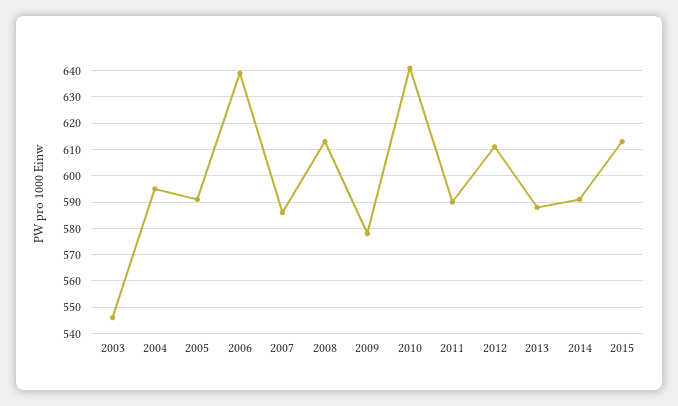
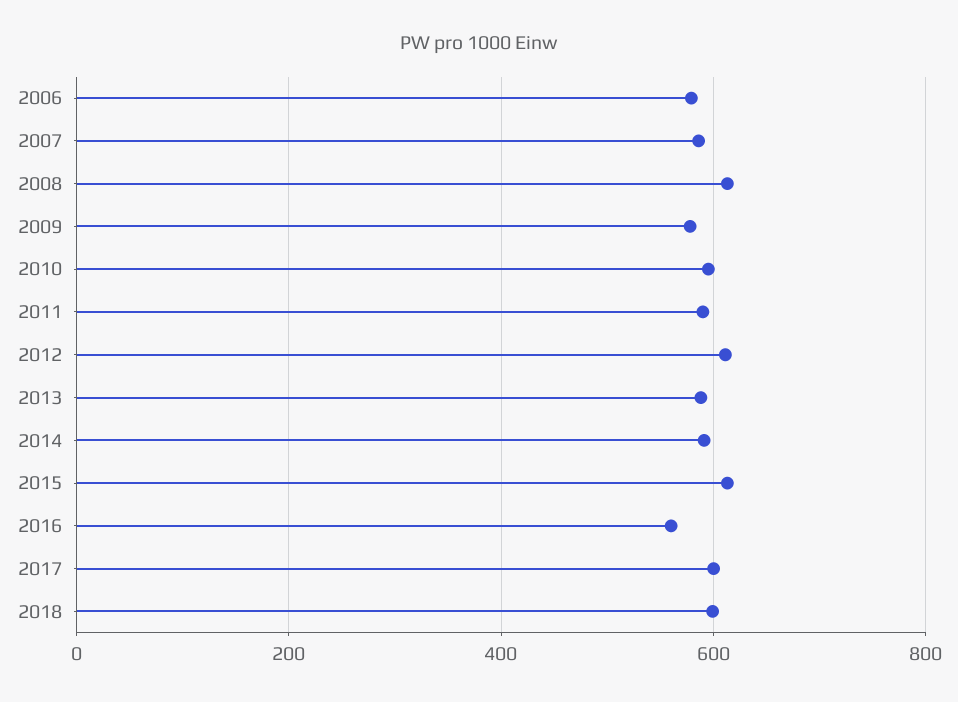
2003: 545 -> none
2004: 595 -> none
2005: 590 -> none
2006: 640 -> 580
2010: 640 -> 600
2016: none -> 560
2017: none -> 600
2018: none -> 600

